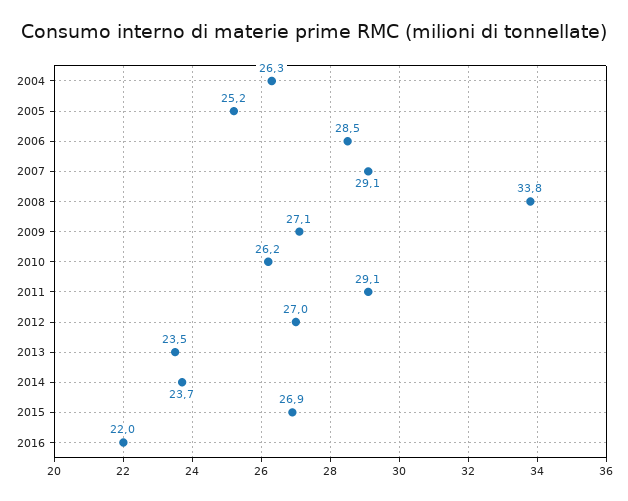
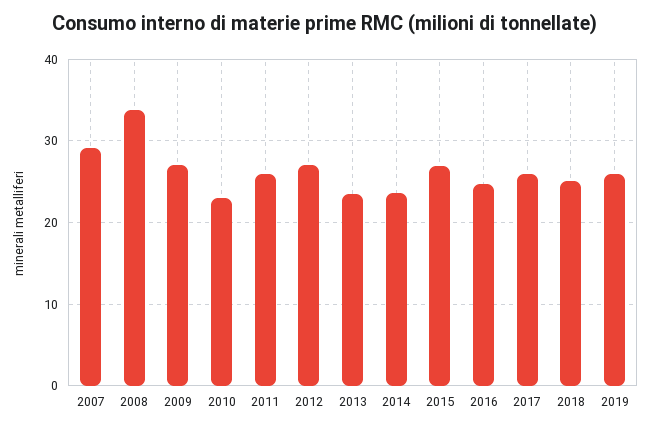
2004: 26.3 -> none
2005: 25.2 -> none
2006: 28.5 -> none
2010: 26.2 -> 23
2011: 29.1 -> 26
2016: 22 -> 25
2017: none -> 26
2018: none -> 25
2019: none -> 26

